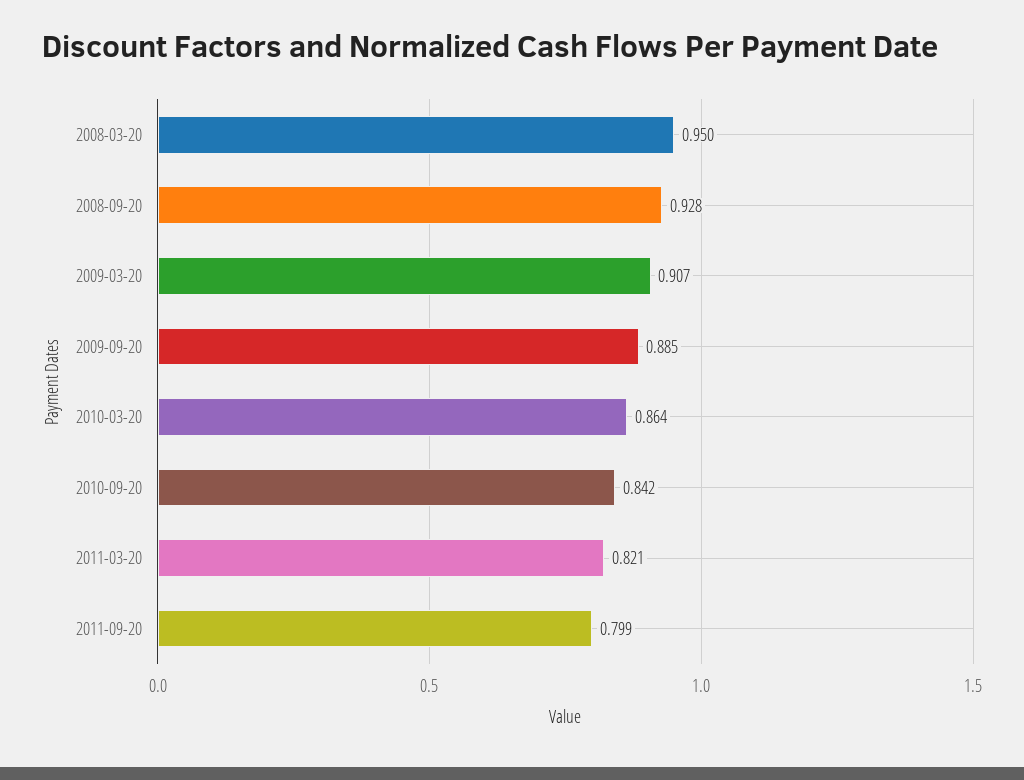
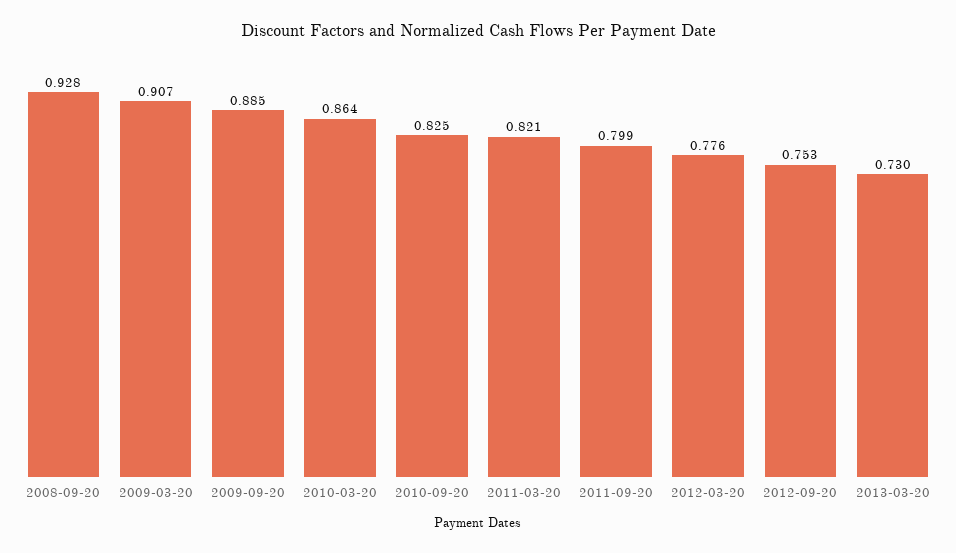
2008-03-20: 0.95 -> none
2010-09-20: 0.842 -> 0.825
2012-03-20: none -> 0.776
2012-09-20: none -> 0.753
2013-03-20: none -> 0.73

